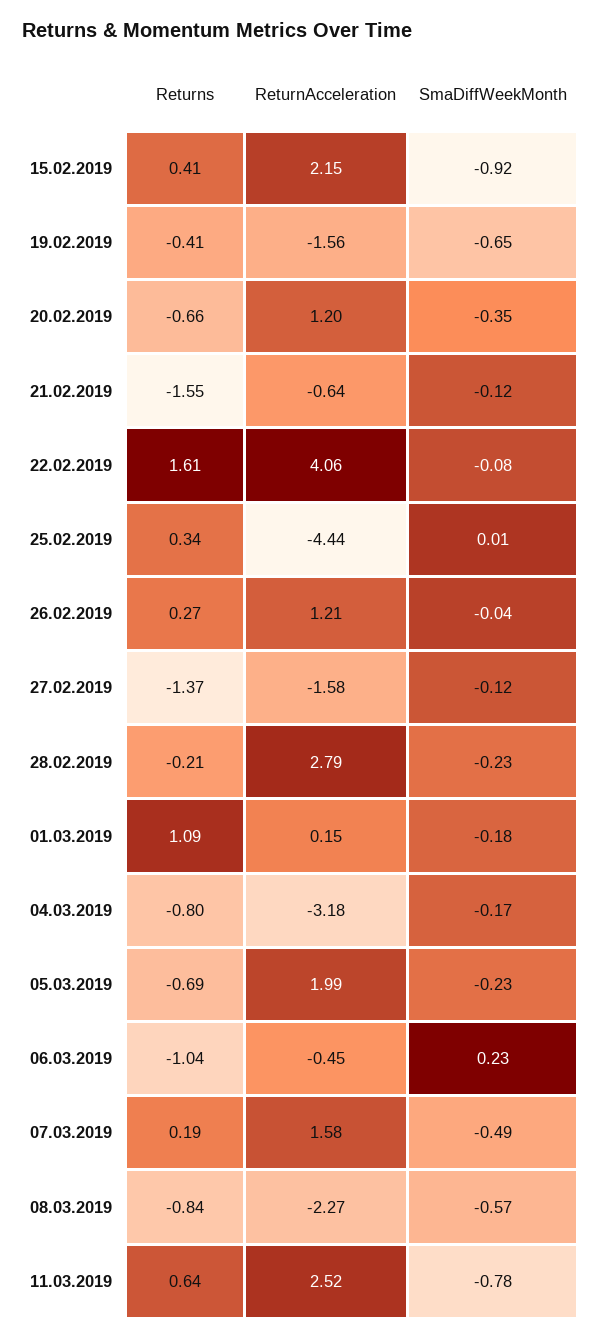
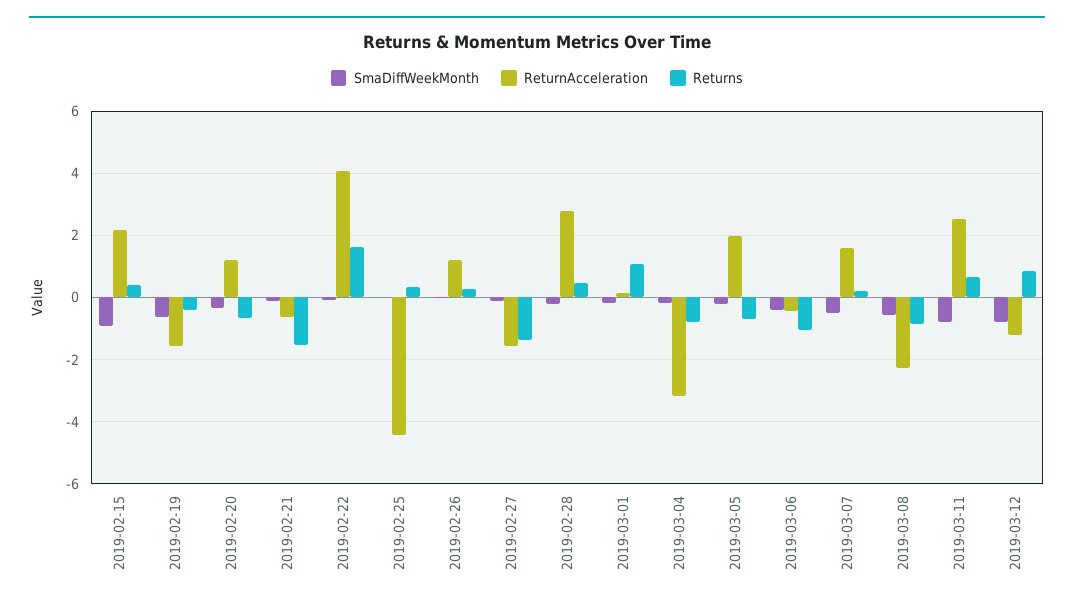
Returns, 28.02.2019: -0.21 -> 0.4
SmaDiffWeekMonth, 06.03.2019: 0.23 -> -0.4
SmaDiffWeekMonth, 2019-03-12: none -> -0.8
ReturnAcceleration, 2019-03-12: none -> -1.2
Returns, 2019-03-12: none -> 0.8

